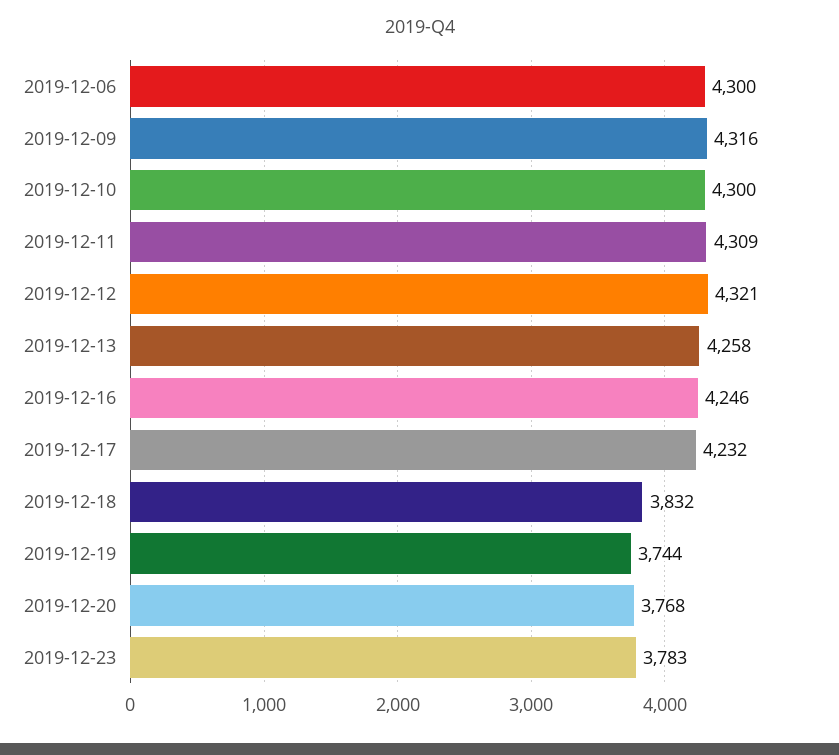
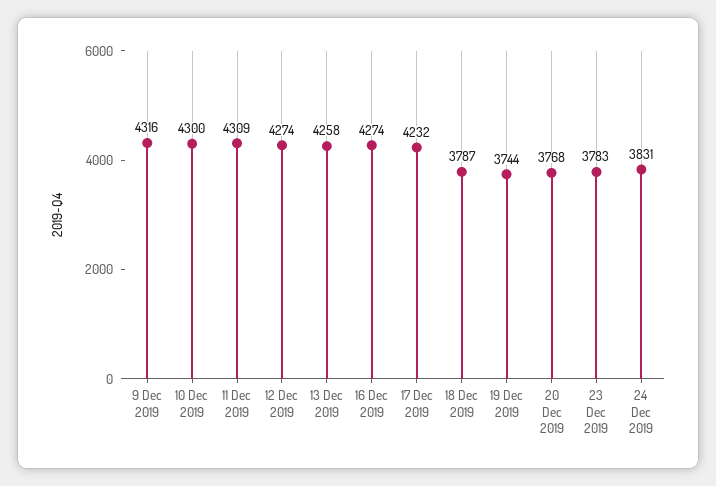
2019-12-06: 4300 -> none
2019-12-12: 4321 -> 4274
2019-12-16: 4246 -> 4274
2019-12-18: 3832 -> 3787
24 Dec 2019: none -> 3831

